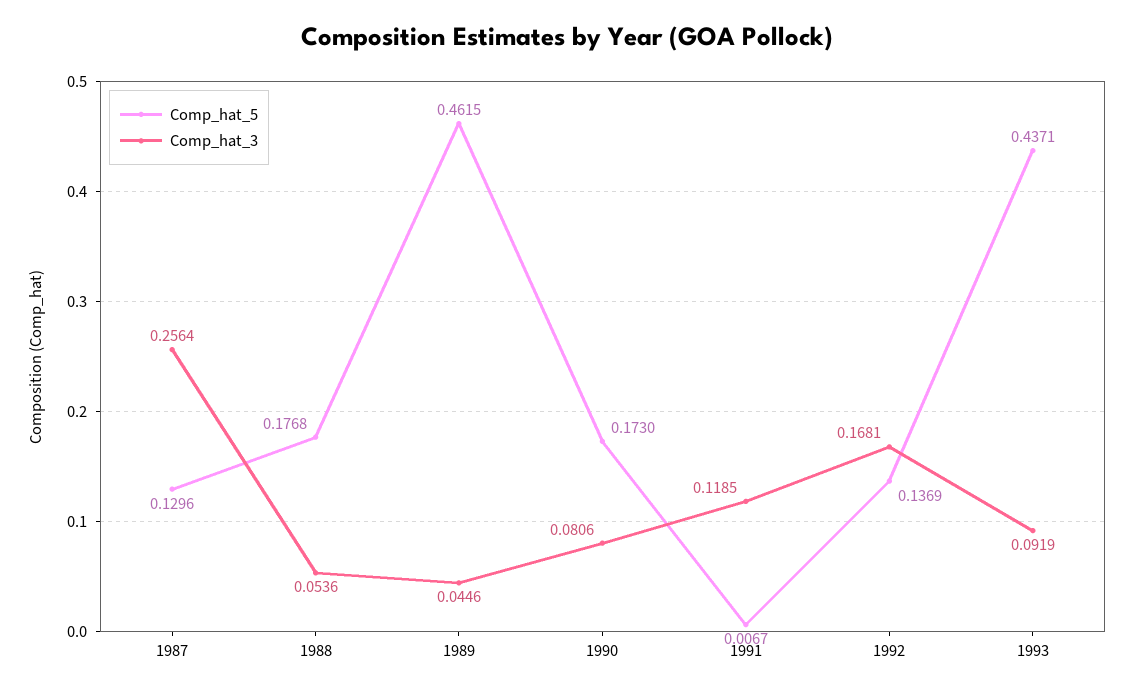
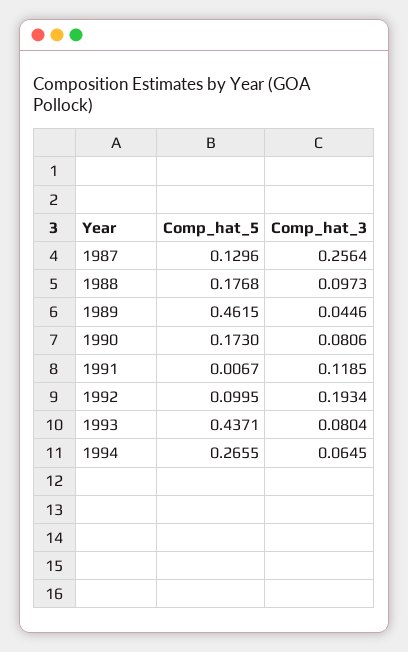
Comp_hat_3, 1988: 0.0536 -> 0.0973
Comp_hat_5, 1992: 0.1369 -> 0.0995
Comp_hat_3, 1992: 0.1681 -> 0.1934
Comp_hat_3, 1993: 0.0919 -> 0.0804
Comp_hat_5, 1994: none -> 0.2655
Comp_hat_3, 1994: none -> 0.0645

